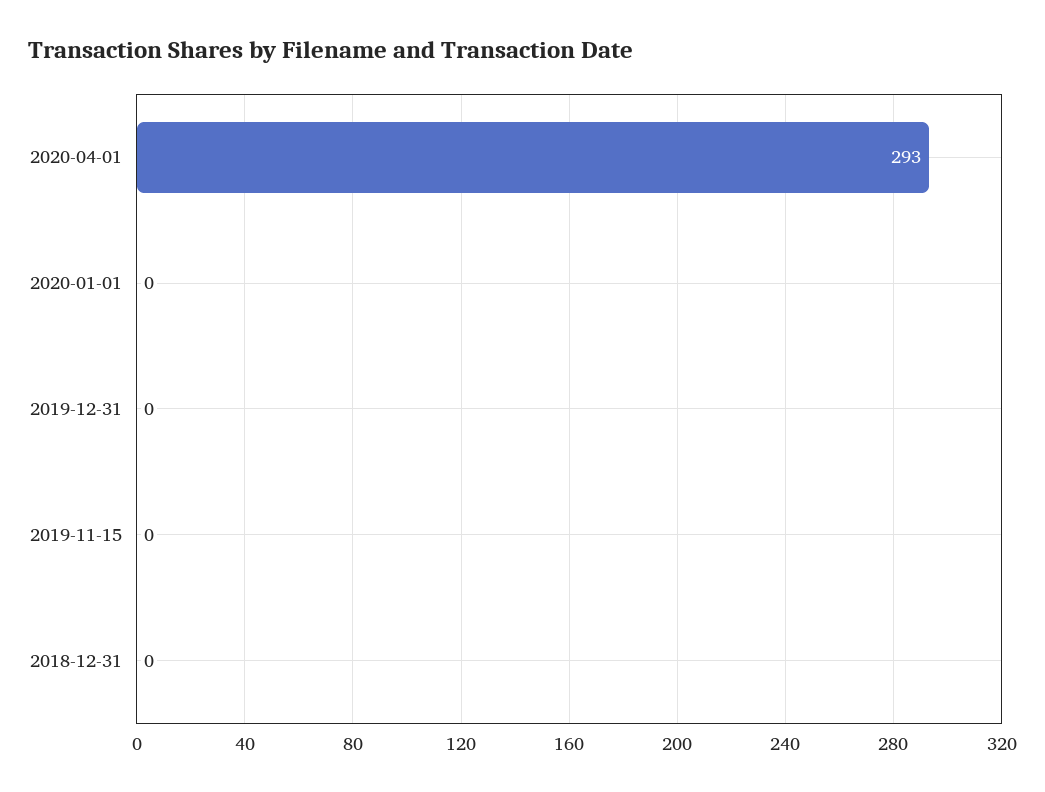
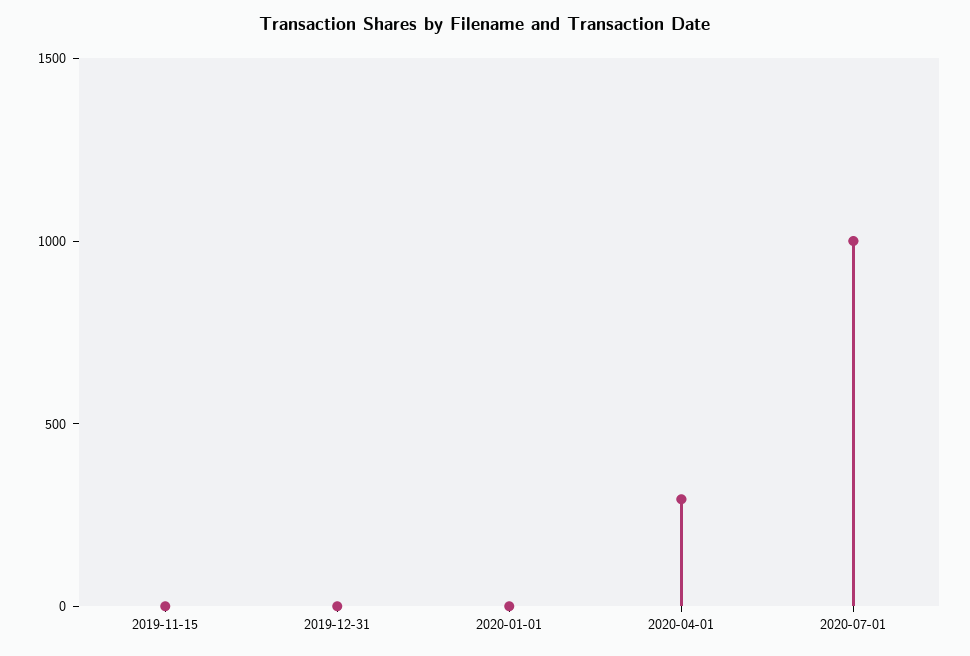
2018-12-31: 0 -> none
2020-07-01: none -> 1000

